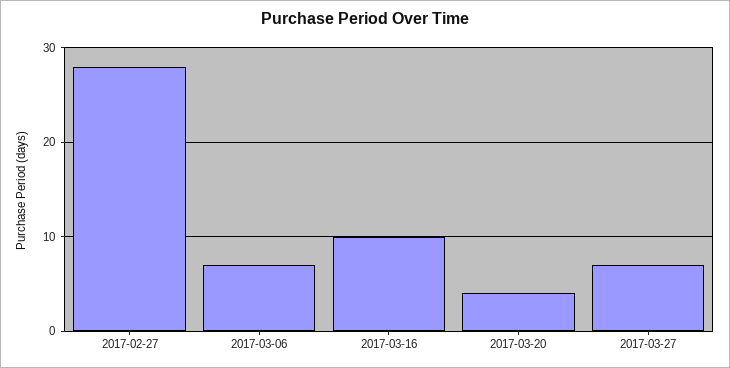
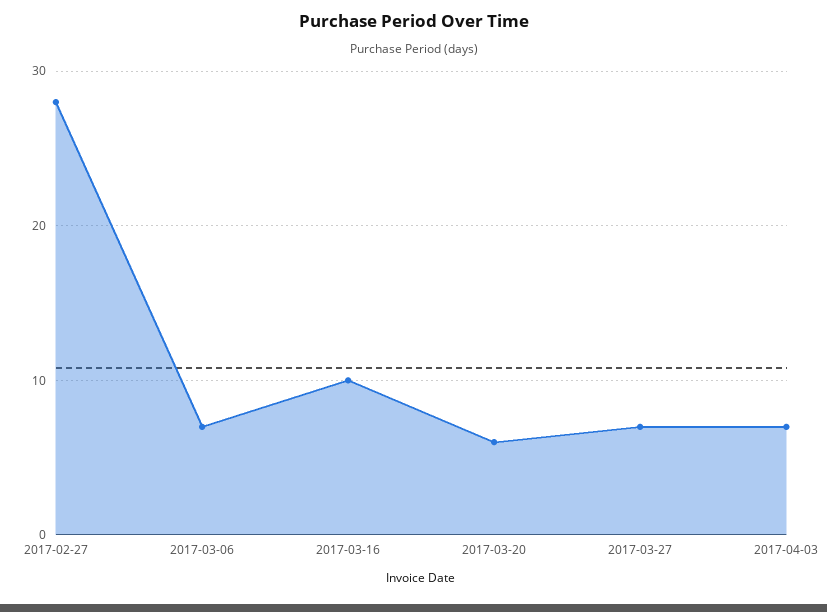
2017-03-20: 4 -> 6
2017-04-03: none -> 7

